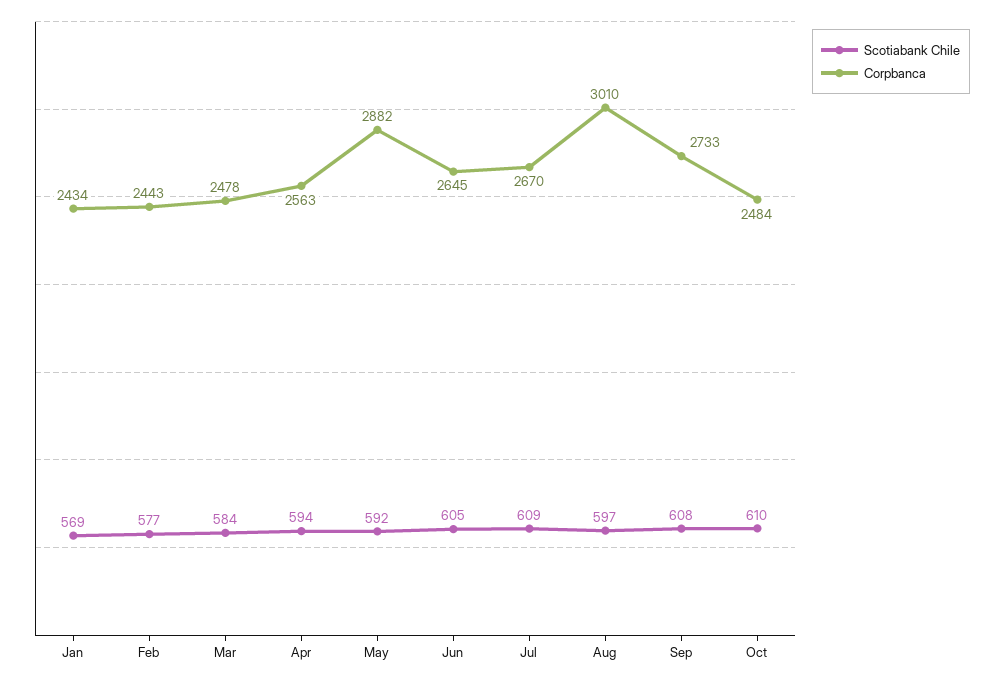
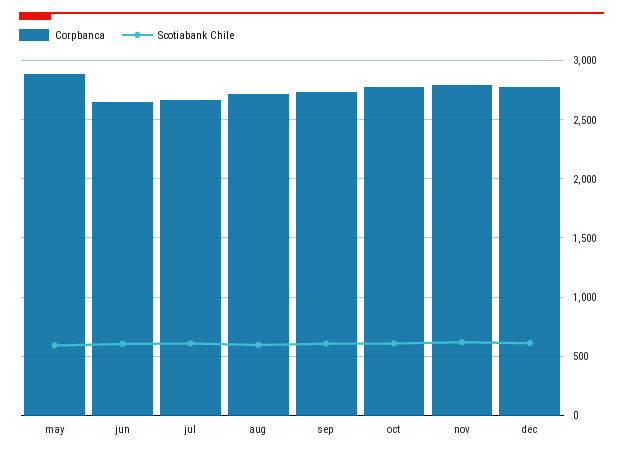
Scotiabank Chile, Jan: 569 -> none
Corpbanca, Jan: 2434 -> none
Scotiabank Chile, Feb: 577 -> none
Corpbanca, Feb: 2443 -> none
Scotiabank Chile, Mar: 584 -> none
Corpbanca, Mar: 2478 -> none
Scotiabank Chile, Apr: 594 -> none
Corpbanca, Apr: 2563 -> none
Corpbanca, Aug: 3010 -> 2700
Corpbanca, Oct: 2484 -> 2800
Corpbanca, nov: none -> 2800
Scotiabank Chile, nov: none -> 600
Corpbanca, dec: none -> 2800
Scotiabank Chile, dec: none -> 600

